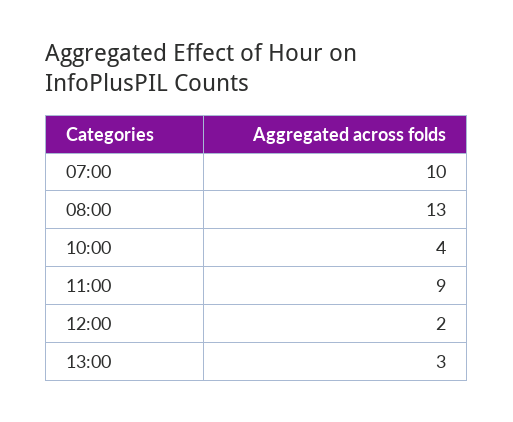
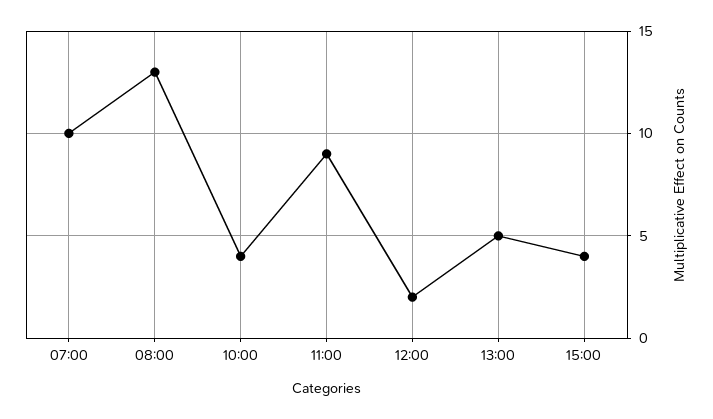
13:00: 3 -> 5
15:00: none -> 4

